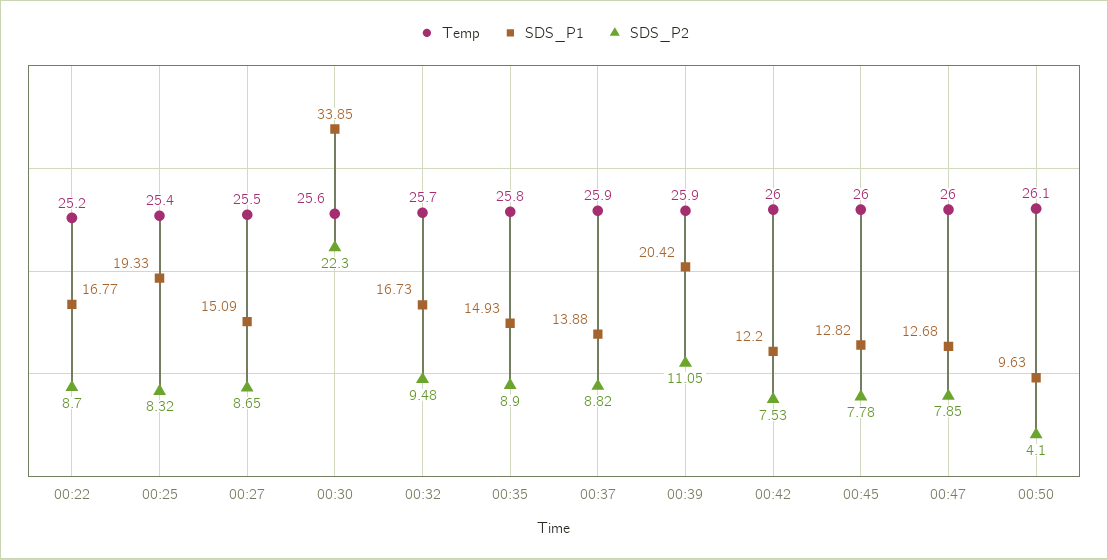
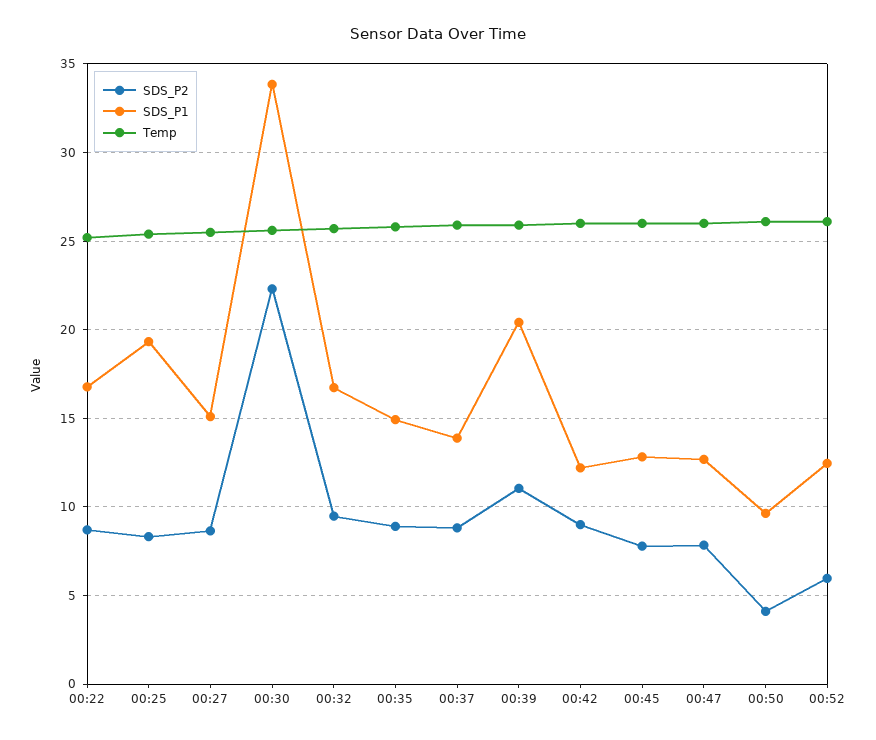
SDS_P2, 00:42: 7.53 -> 9
SDS_P2, 00:52: none -> 6
SDS_P1, 00:52: none -> 12.5
Temp, 00:52: none -> 26

